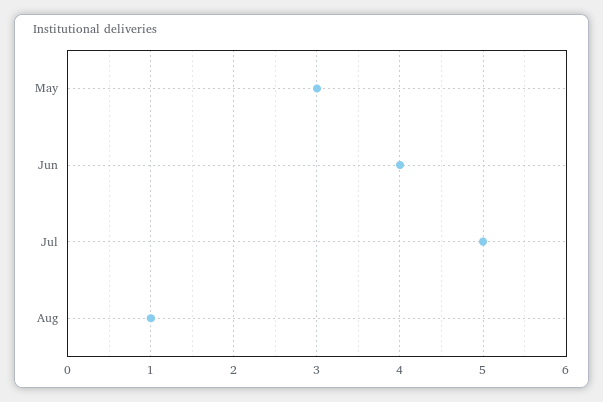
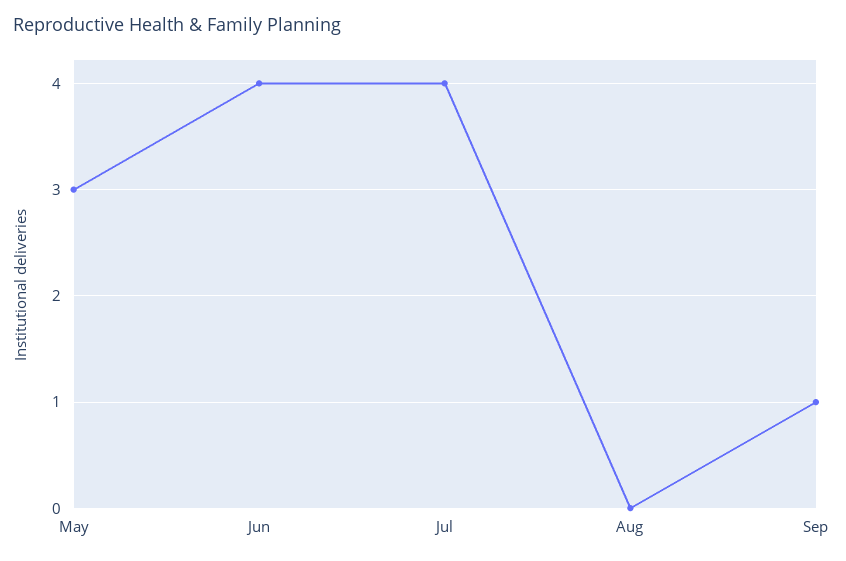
Jul: 5 -> 4
Aug: 1 -> 0
Sep: none -> 1

